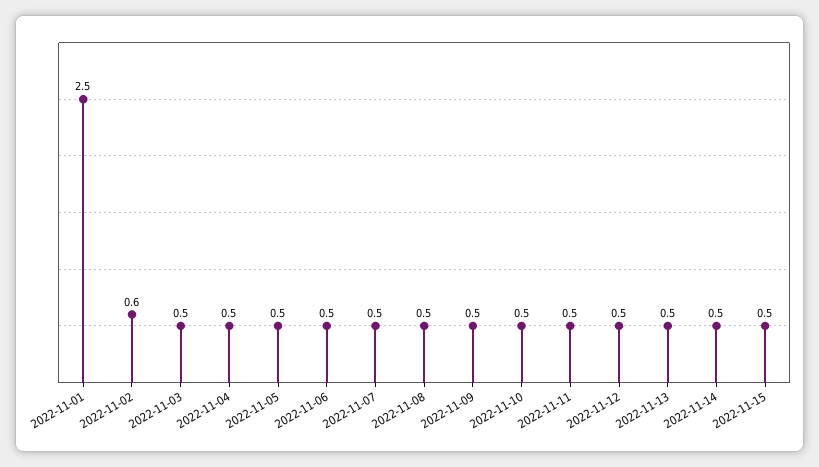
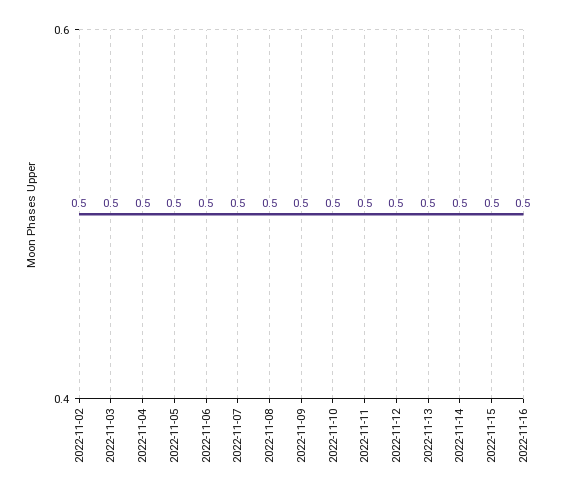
2022-11-01: 2.5 -> none
2022-11-02: 0.6 -> 0.5
2022-11-16: none -> 0.5

